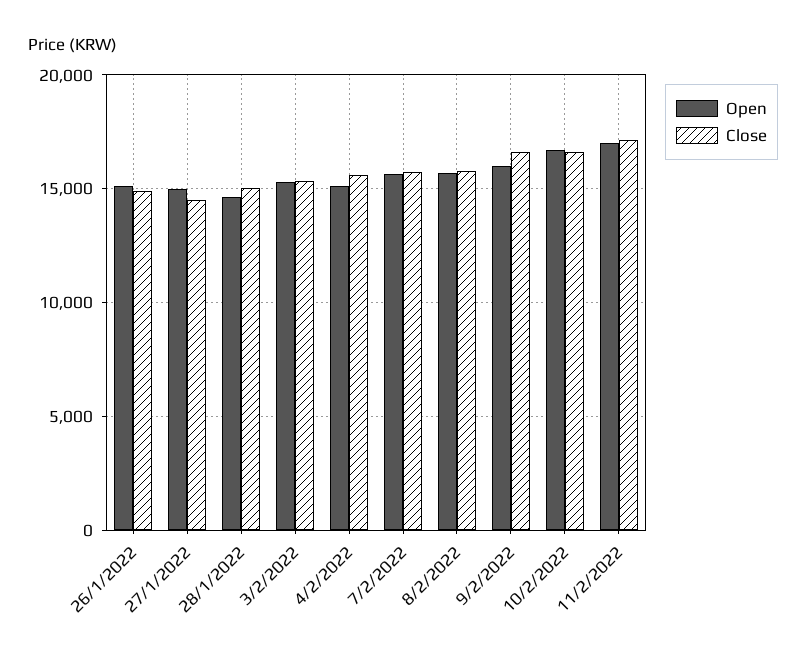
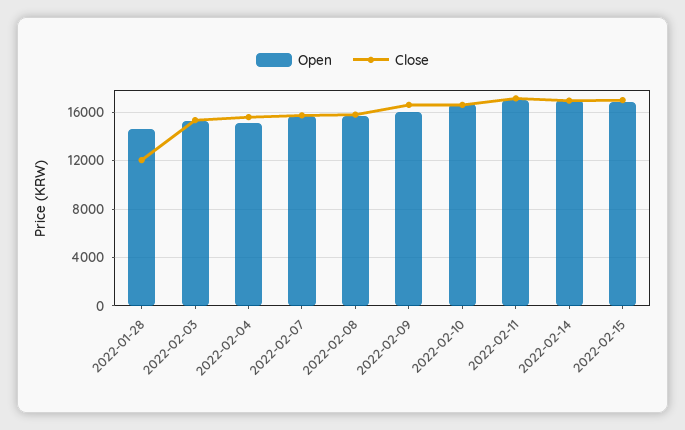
Open, 26/1/2022: 15000 -> none
Close, 26/1/2022: 15000 -> none
Open, 27/1/2022: 15000 -> none
Close, 27/1/2022: 14500 -> none
Close, 28/1/2022: 15000 -> 12000
Open, 2022-02-14: none -> 17000
Close, 2022-02-14: none -> 17000
Open, 2022-02-15: none -> 17000
Close, 2022-02-15: none -> 17000

